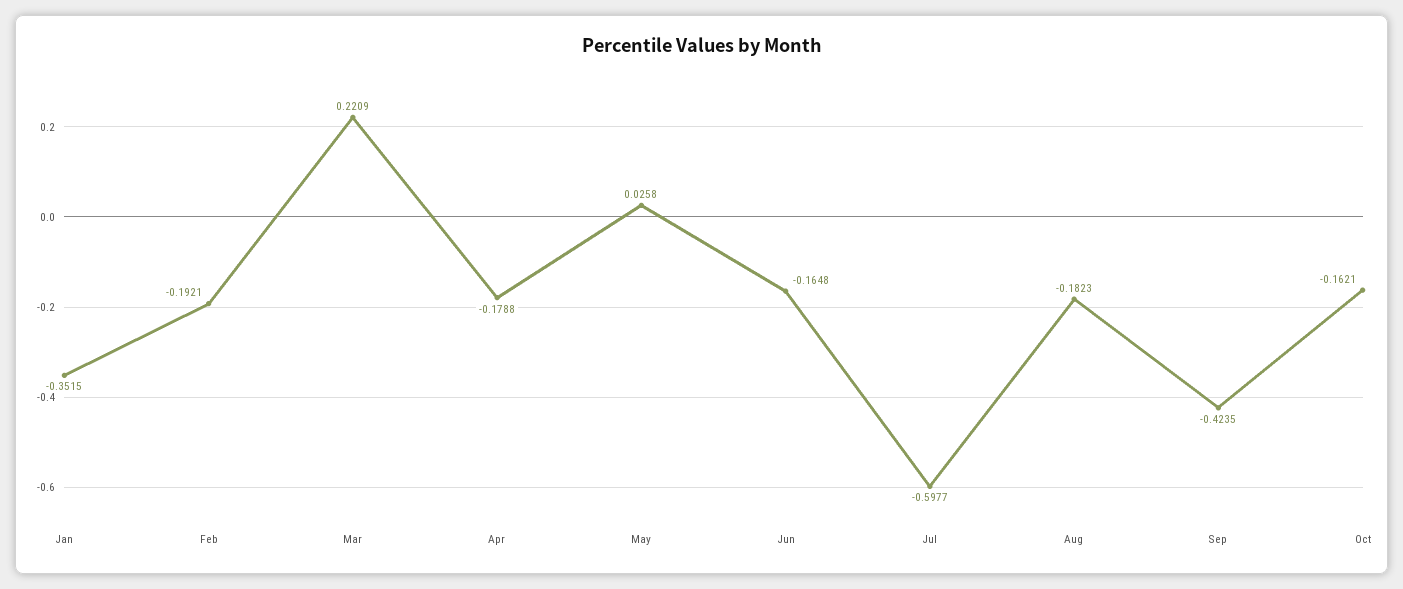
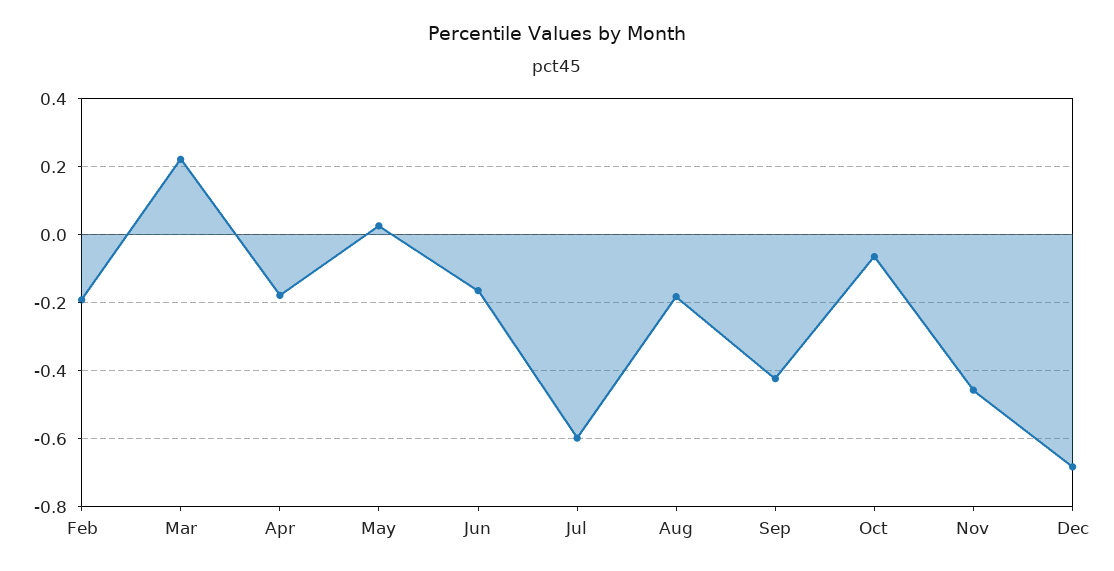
Jan: -0.3515 -> none
Oct: -0.1621 -> -0.06
Nov: none -> -0.46
Dec: none -> -0.68

